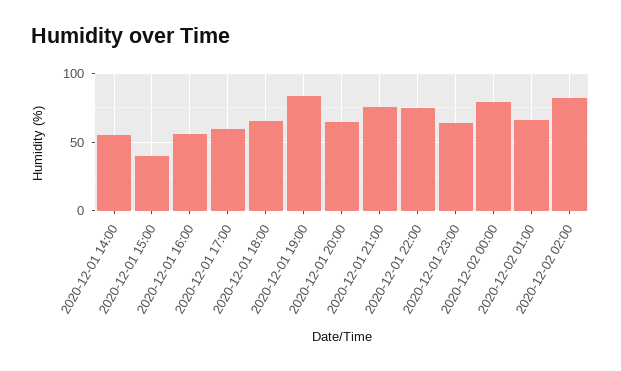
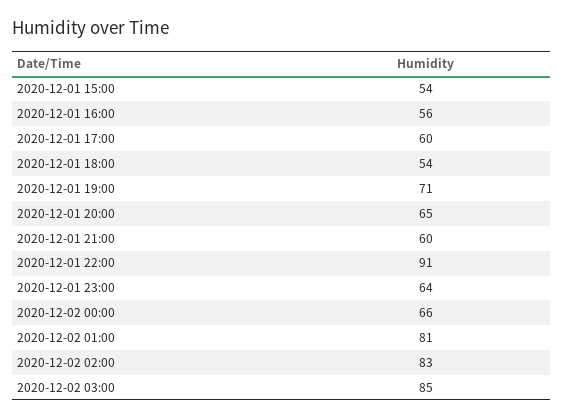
2020-12-01 14:00: 55 -> none
2020-12-01 15:00: 40 -> 54
2020-12-01 18:00: 65 -> 54
2020-12-01 19:00: 85 -> 71
2020-12-01 21:00: 75 -> 60
2020-12-01 22:00: 75 -> 91
2020-12-02 00:00: 80 -> 66
2020-12-02 01:00: 65 -> 81
2020-12-02 03:00: none -> 85

